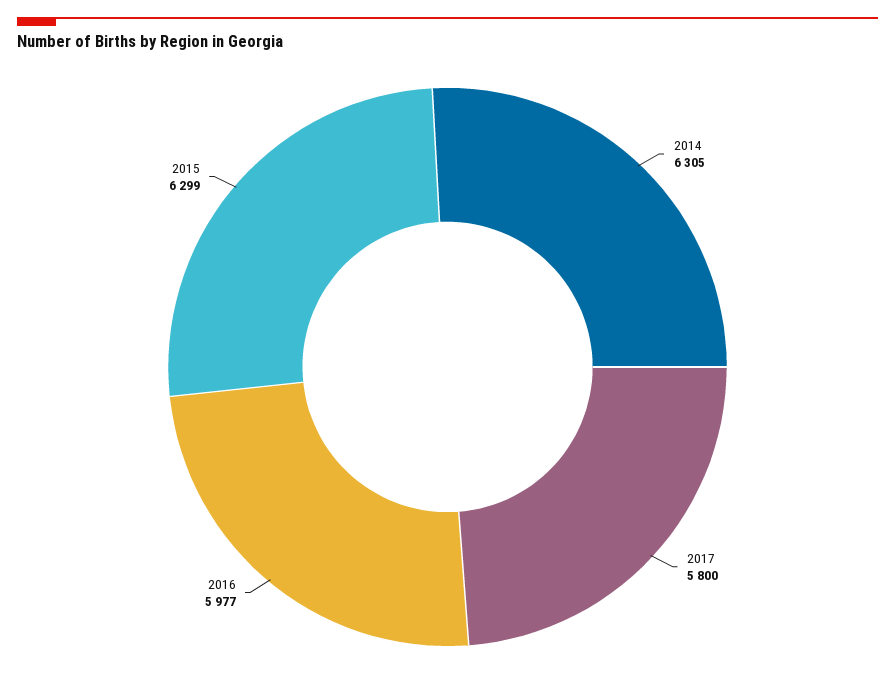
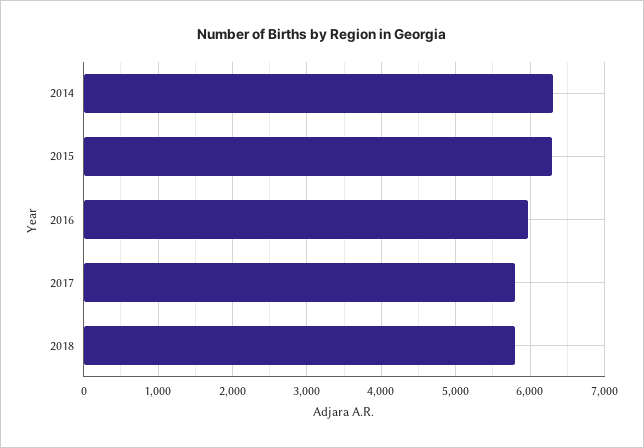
2018: none -> 5800

